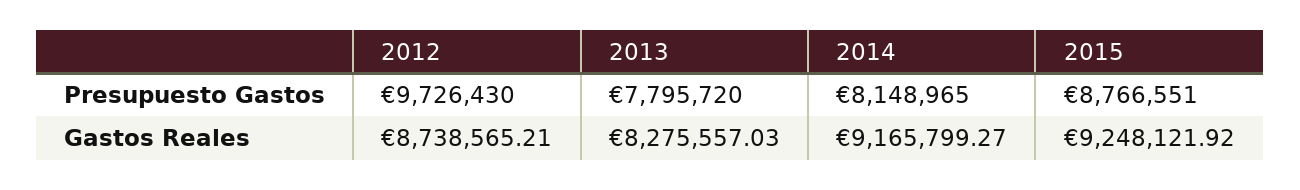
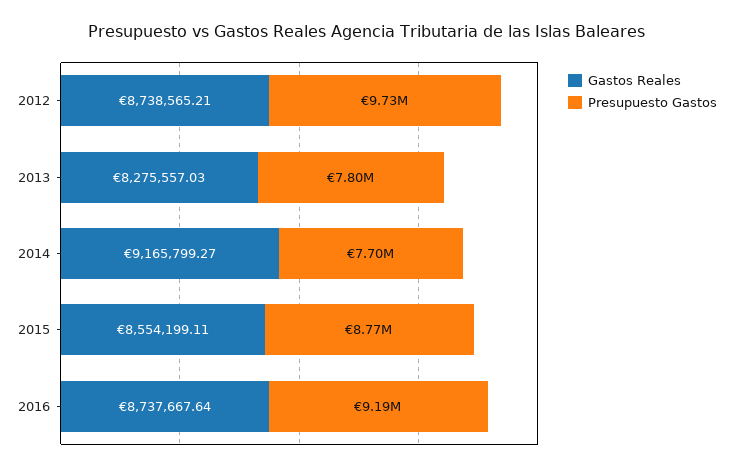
Presupuesto Gastos, 2014: 8148965 -> 7700000
Gastos Reales, 2015: 9248121.92 -> 8554199.11
Gastos Reales, 2016: none -> 8737667.64
Presupuesto Gastos, 2016: none -> 9190000

